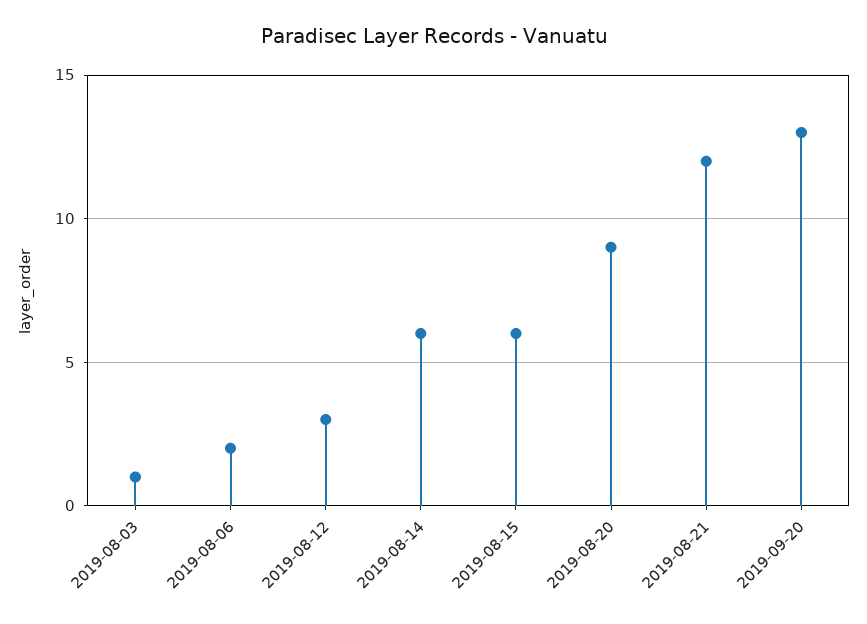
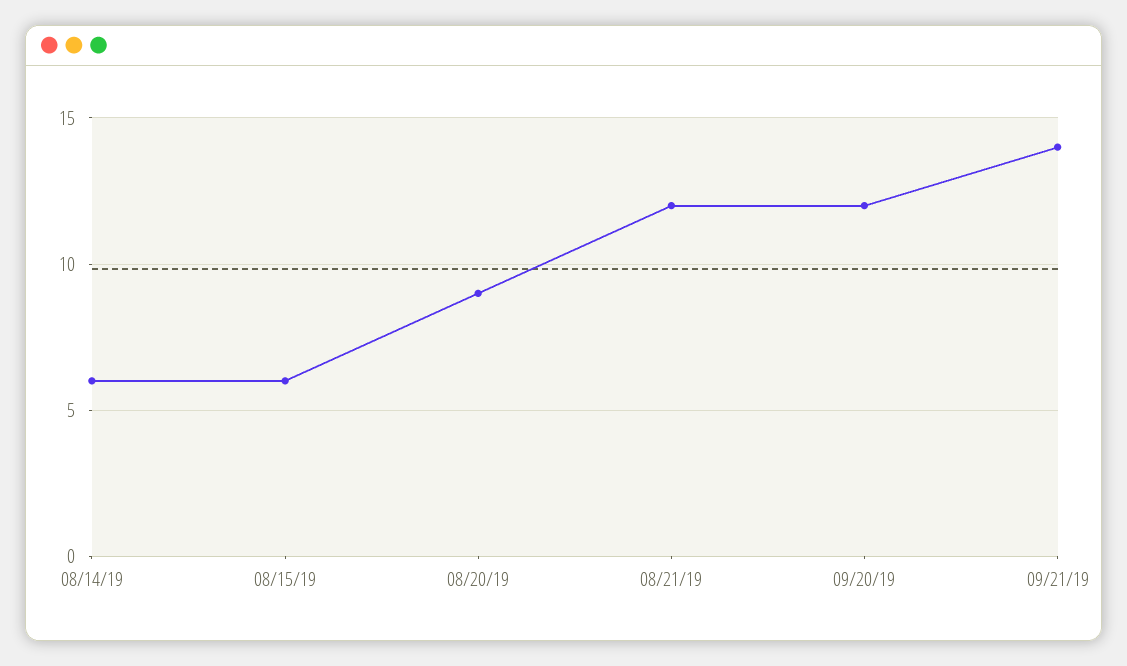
2019-08-03: 1 -> none
2019-08-06: 2 -> none
2019-08-12: 3 -> none
2019-09-20: 13 -> 12
09/21/19: none -> 14

